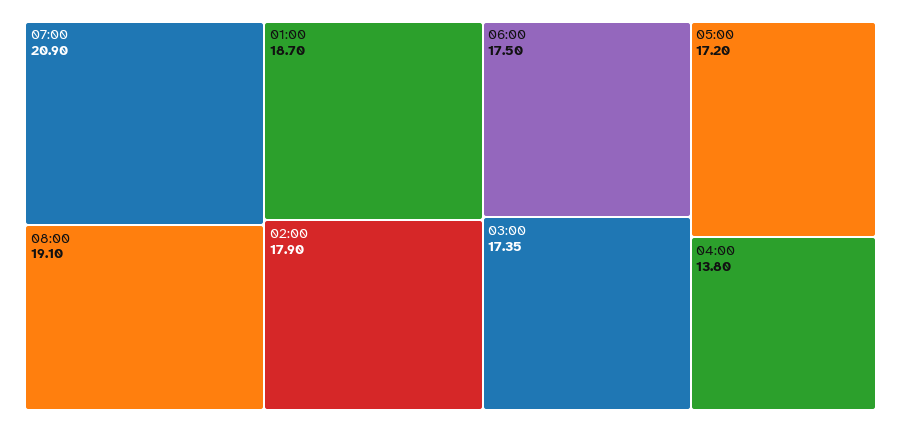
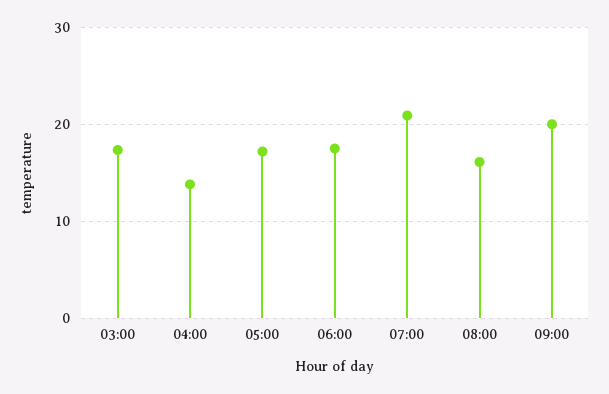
08:00: 19.1 -> 16
01:00: 18.7 -> none
02:00: 17.9 -> none
09:00: none -> 20

